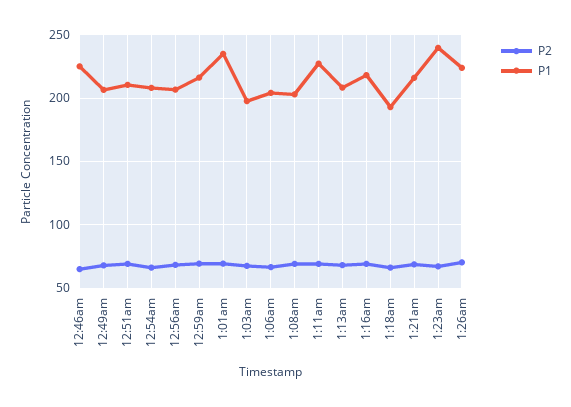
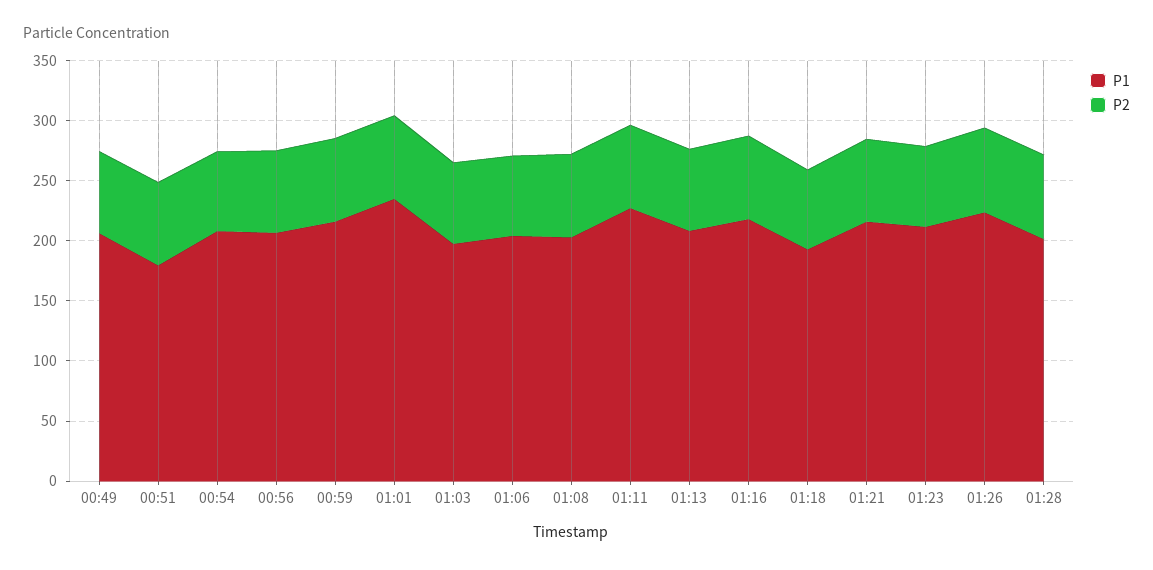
P2, 12:46am: 65 -> none
P1, 12:46am: 225 -> none
P1, 12:51am: 210 -> 180
P1, 1:23am: 240 -> 210
P1, 01:28: none -> 200
P2, 01:28: none -> 70

